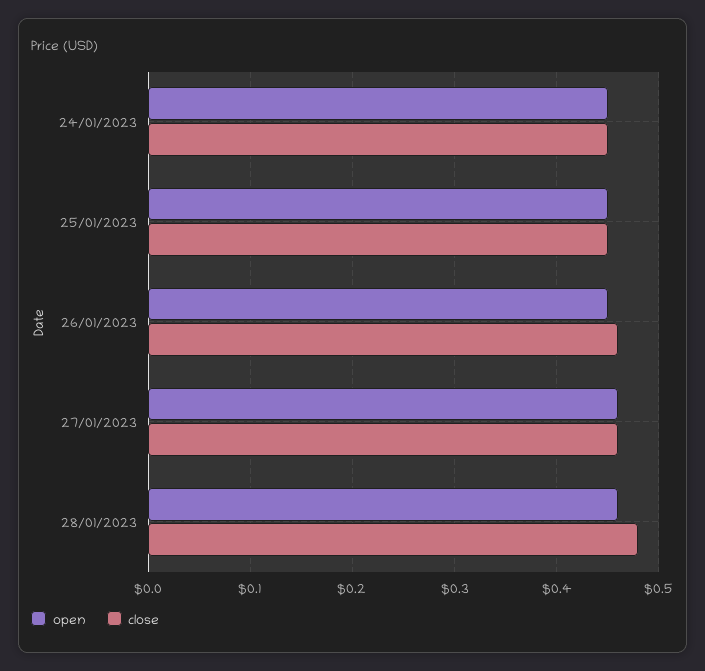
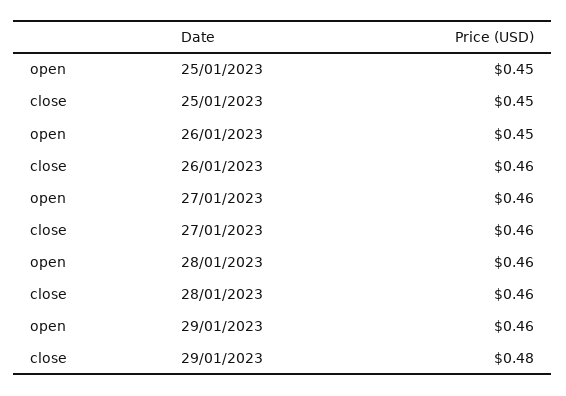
open, 24/01/2023: 0.45 -> none
close, 24/01/2023: 0.45 -> none
close, 28/01/2023: 0.48 -> 0.46
open, 29/01/2023: none -> 0.46
close, 29/01/2023: none -> 0.48

